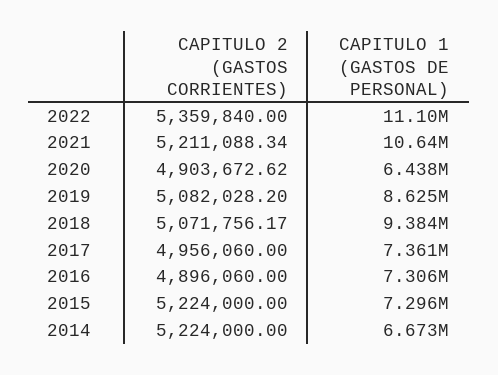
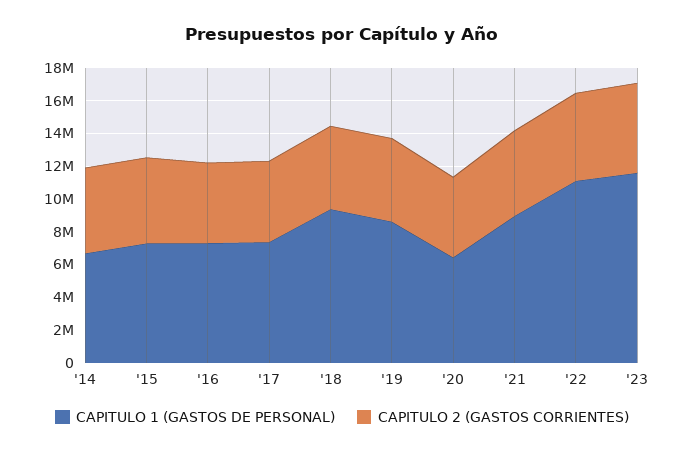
CAPITULO 1 (GASTOS DE PERSONAL), 2021: 10640000 -> 9000000
CAPITULO 1 (GASTOS DE PERSONAL), '23: none -> 11500000
CAPITULO 2 (GASTOS CORRIENTES), '23: none -> 5500000

